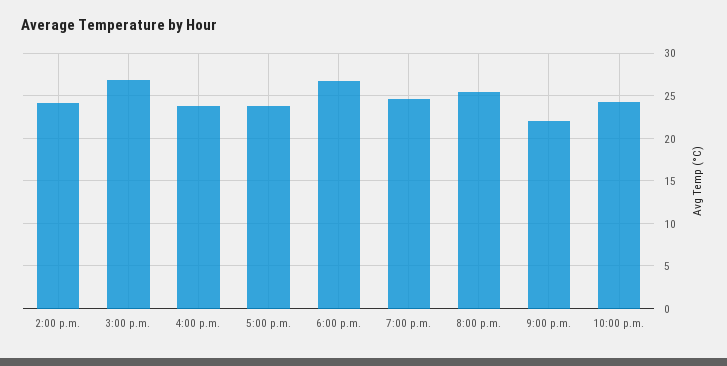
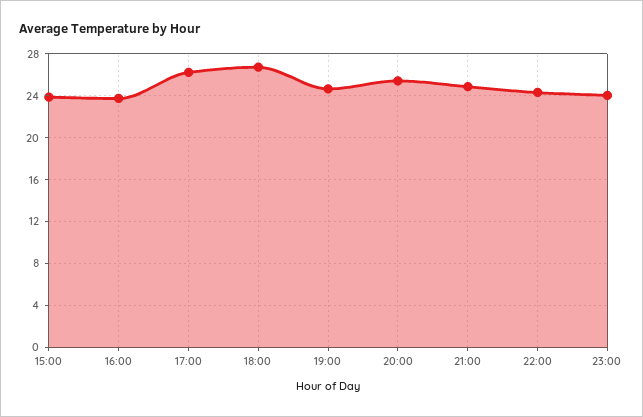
2:00 p.m.: 24 -> none
3:00 p.m.: 27 -> 24
5:00 p.m.: 24 -> 26
9:00 p.m.: 22 -> 25
23:00: none -> 24

